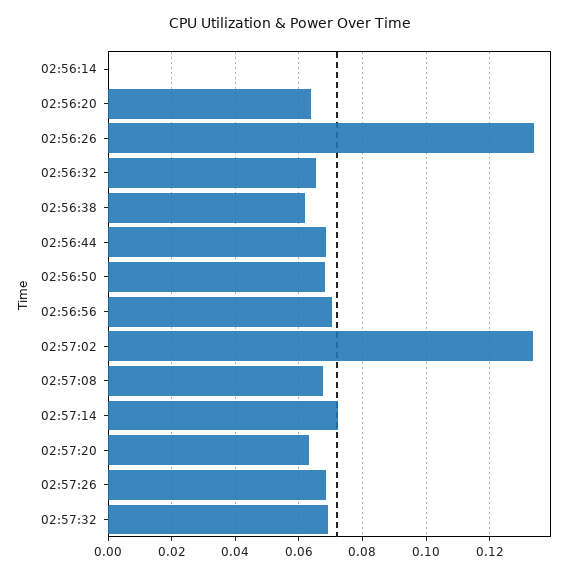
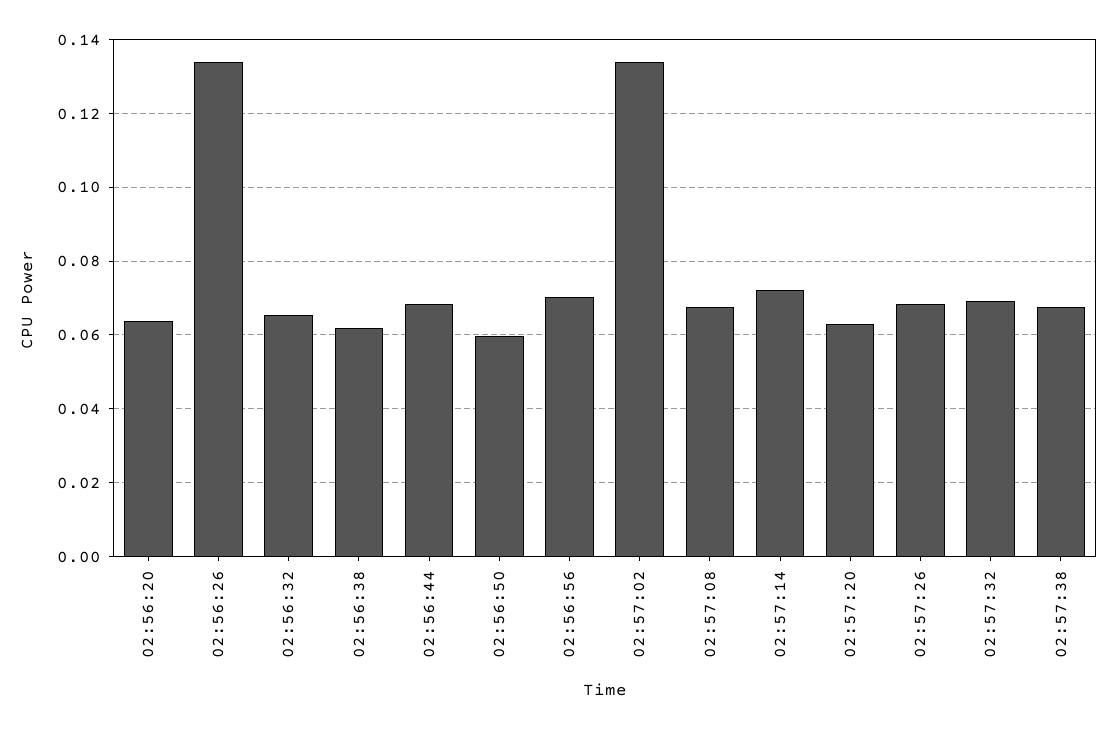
02:56:14: 0 -> none
02:56:50: 0.068 -> 0.06
02:57:38: none -> 0.068

